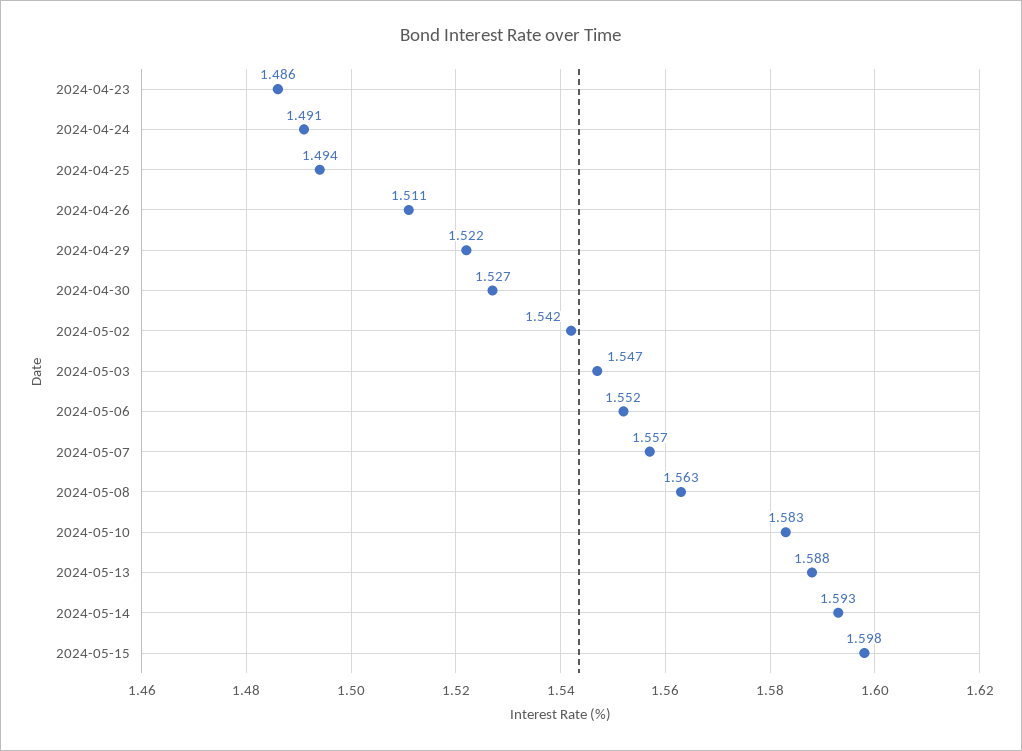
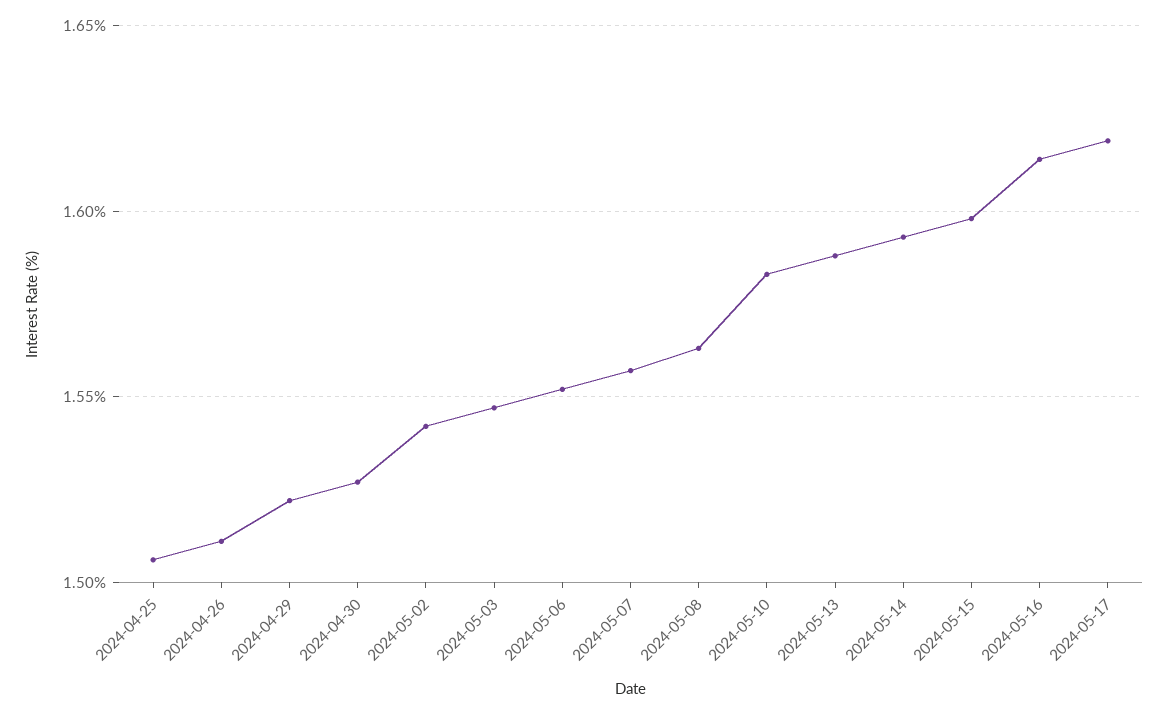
2024-04-23: 1.486 -> none
2024-04-24: 1.491 -> none
2024-04-25: 1.494 -> 1.505
2024-05-16: none -> 1.615
2024-05-17: none -> 1.62

